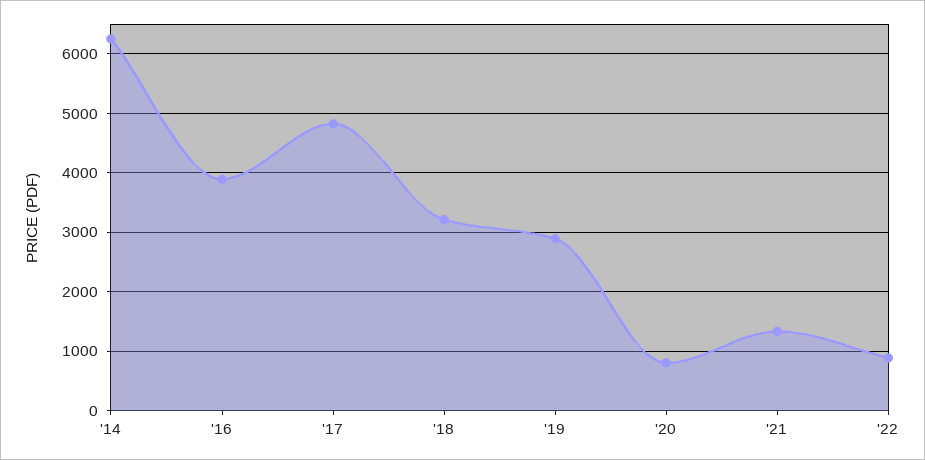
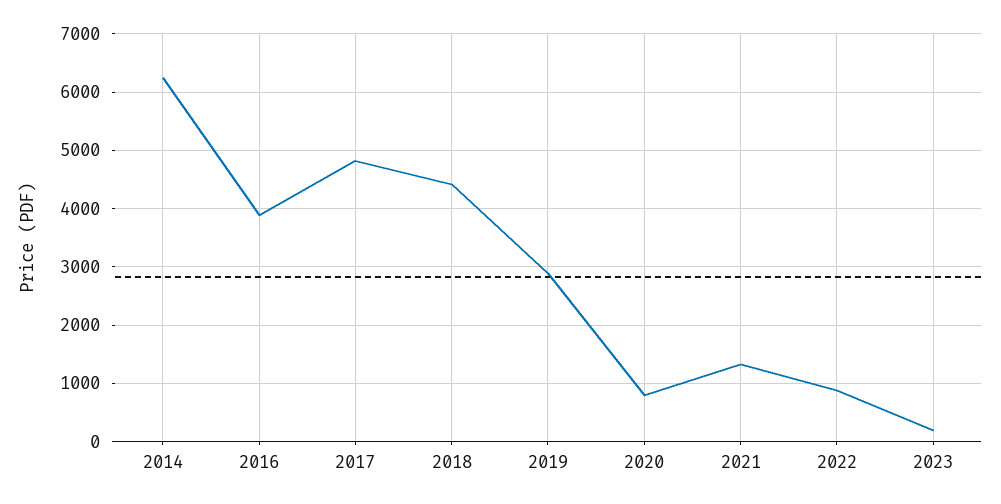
'18: 3200 -> 4400
2023: none -> 200

